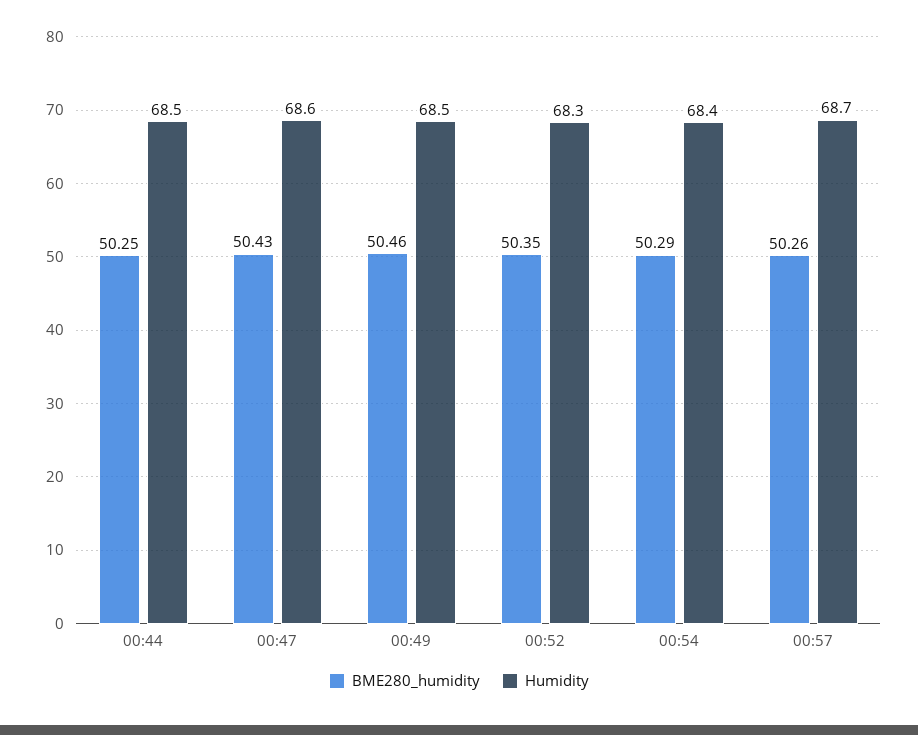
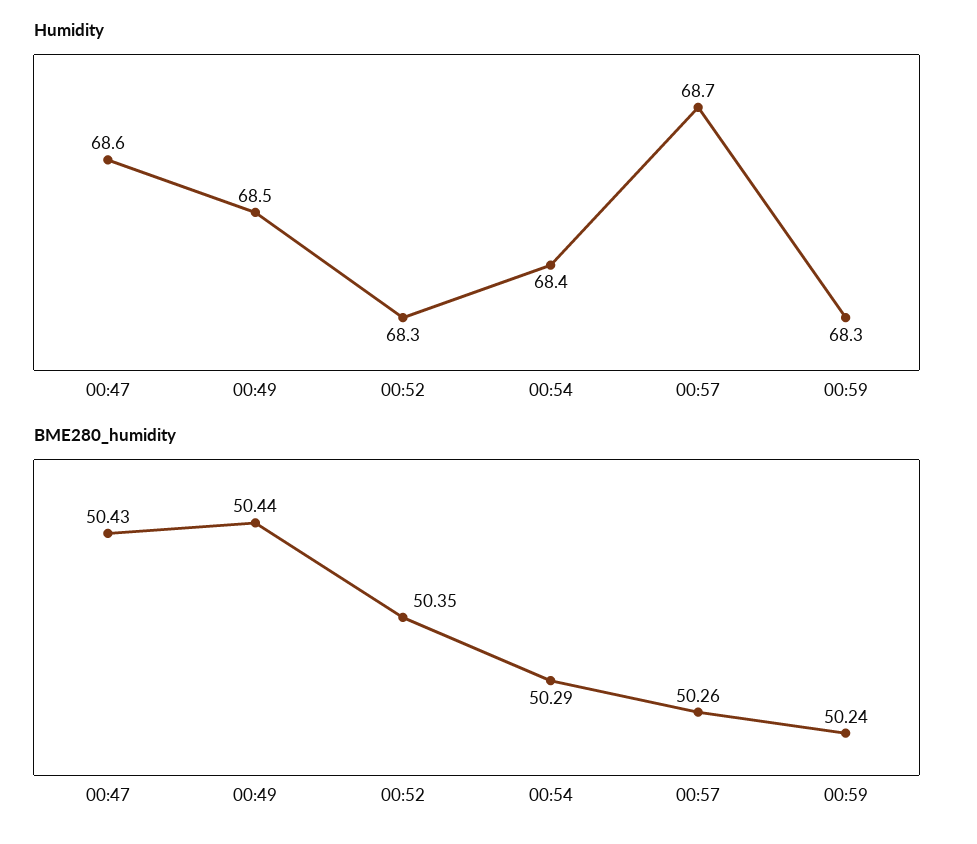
BME280_humidity, 00:44: 50.25 -> none
Humidity, 00:44: 68.5 -> none
BME280_humidity, 00:49: 50.46 -> 50.44
Humidity, 00:59: none -> 68.3
BME280_humidity, 00:59: none -> 50.24

